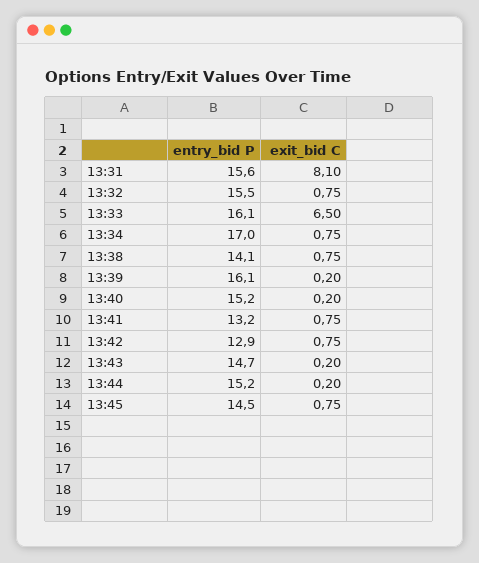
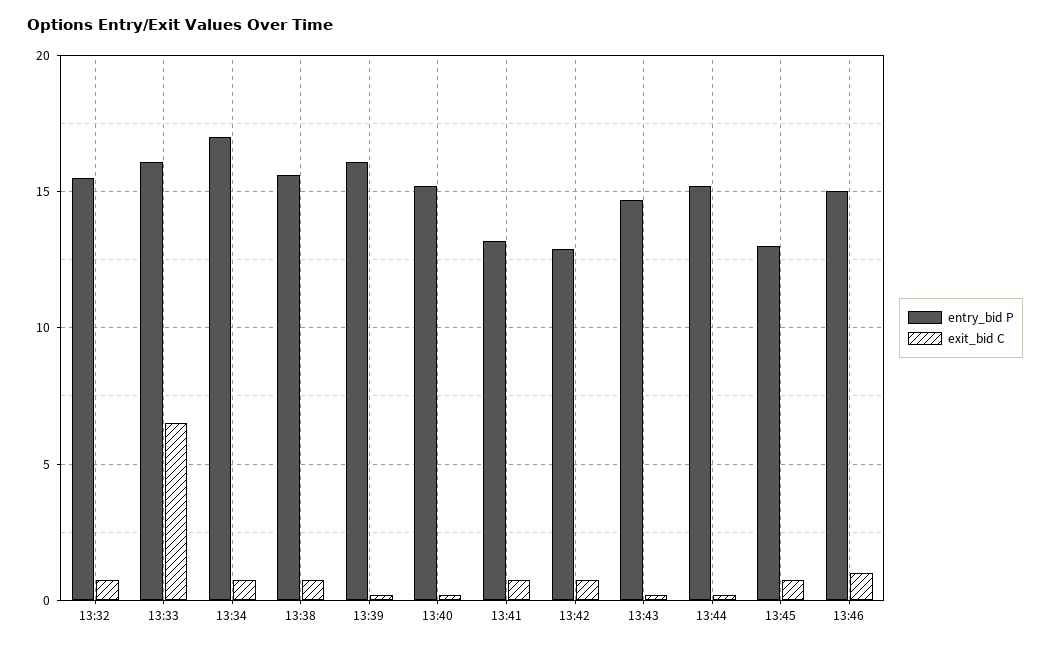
entry_bid P, 13:31: 15.6 -> none
exit_bid C, 13:31: 8.1 -> none
entry_bid P, 13:38: 14.1 -> 15.5
entry_bid P, 13:45: 14.5 -> 13
entry_bid P, 13:46: none -> 15
exit_bid C, 13:46: none -> 1

